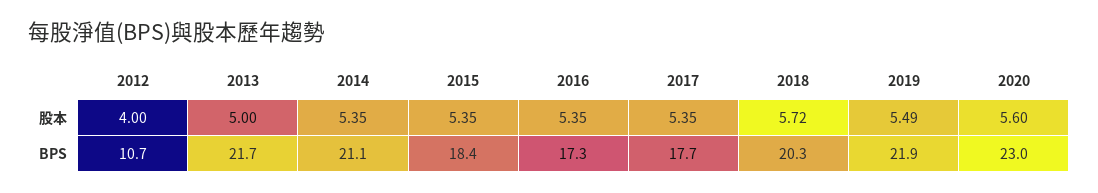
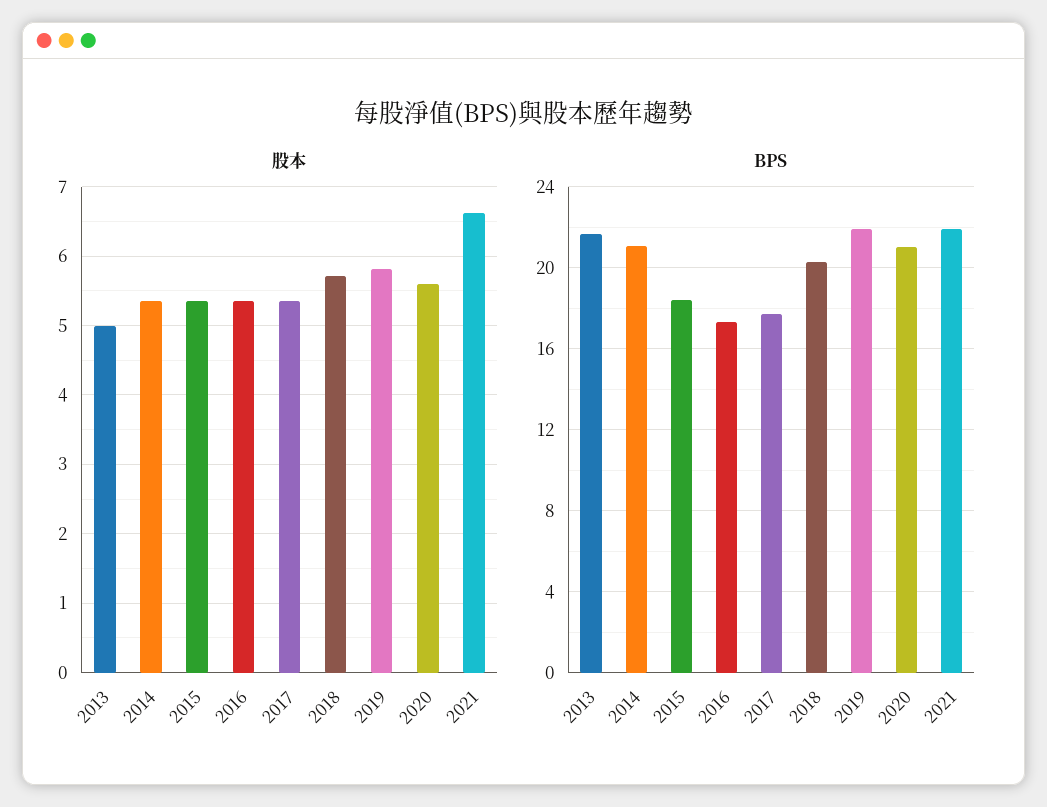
股本, 2012: 4 -> none
股本, 2019: 5.49 -> 5.8
BPS, 2012: 10.7 -> none
BPS, 2020: 23 -> 21
股本, 2021: none -> 6.6
BPS, 2021: none -> 22

